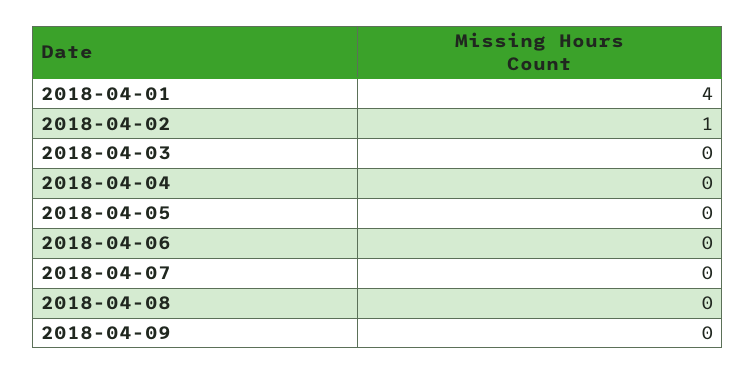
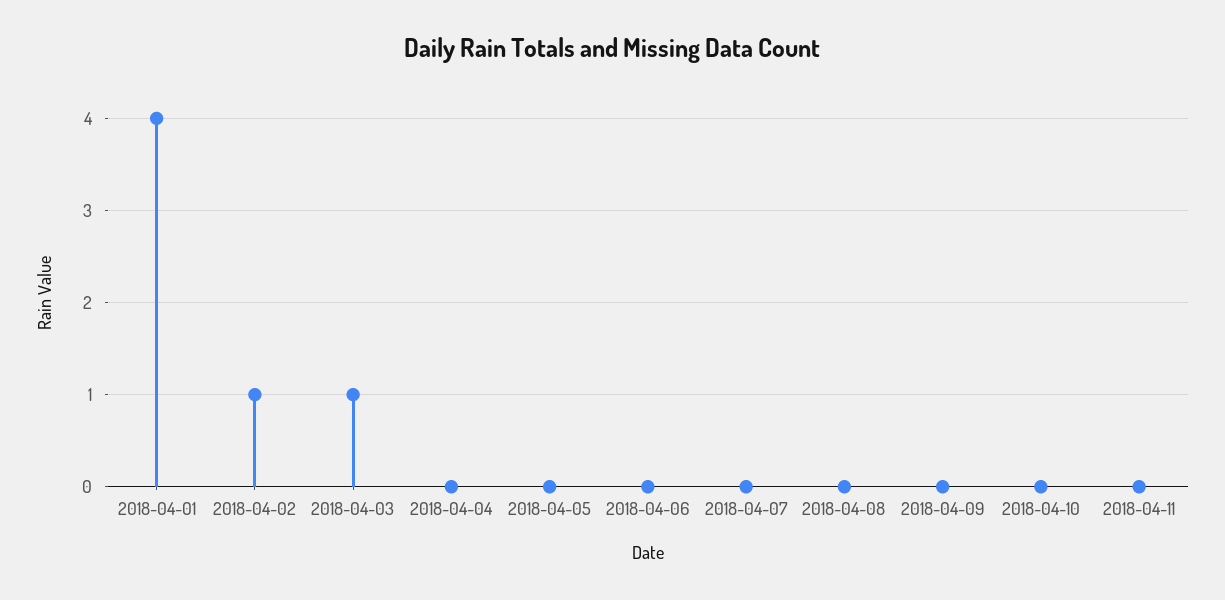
2018-04-03: 0 -> 1
2018-04-10: none -> 0
2018-04-11: none -> 0

